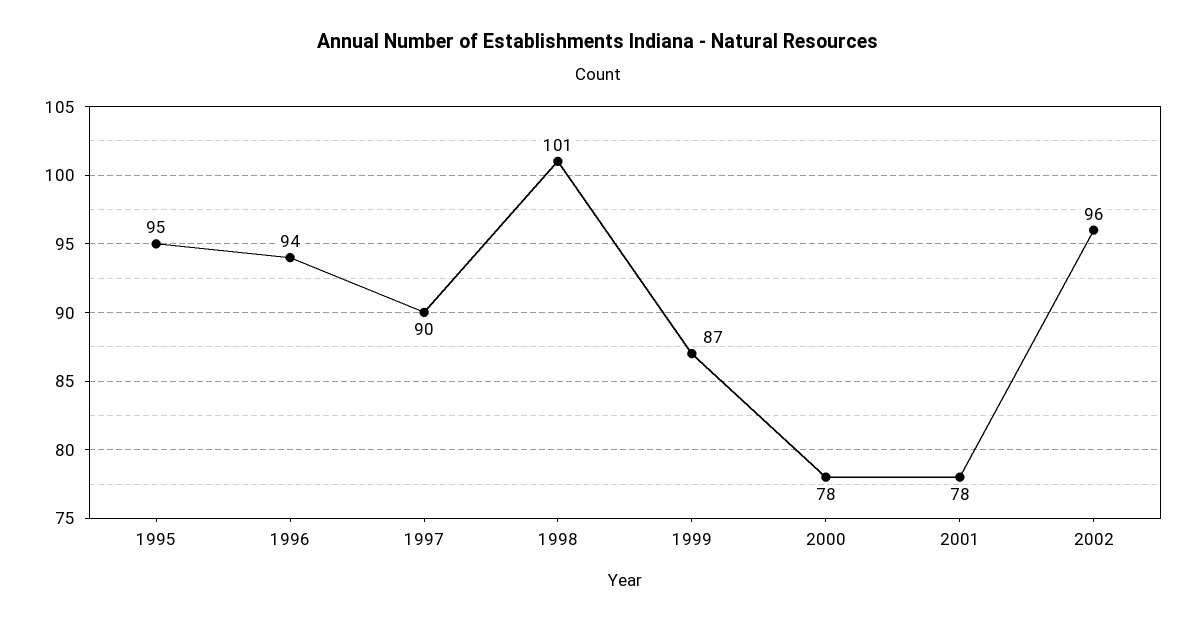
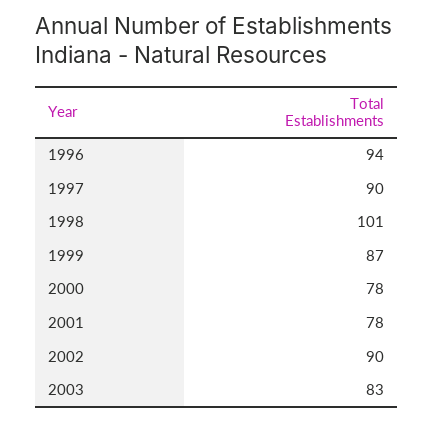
1995: 95 -> none
2002: 96 -> 90
2003: none -> 83

